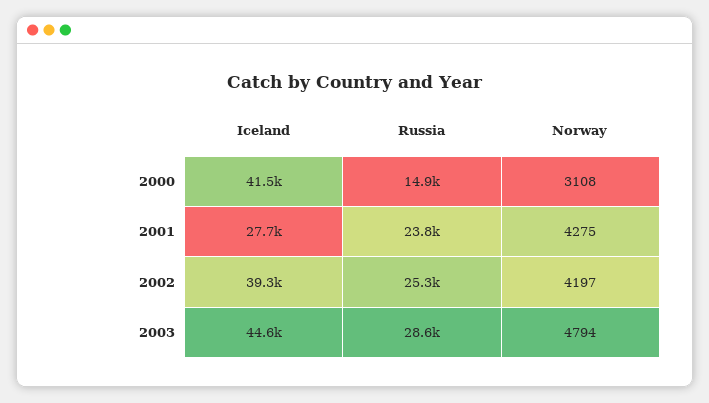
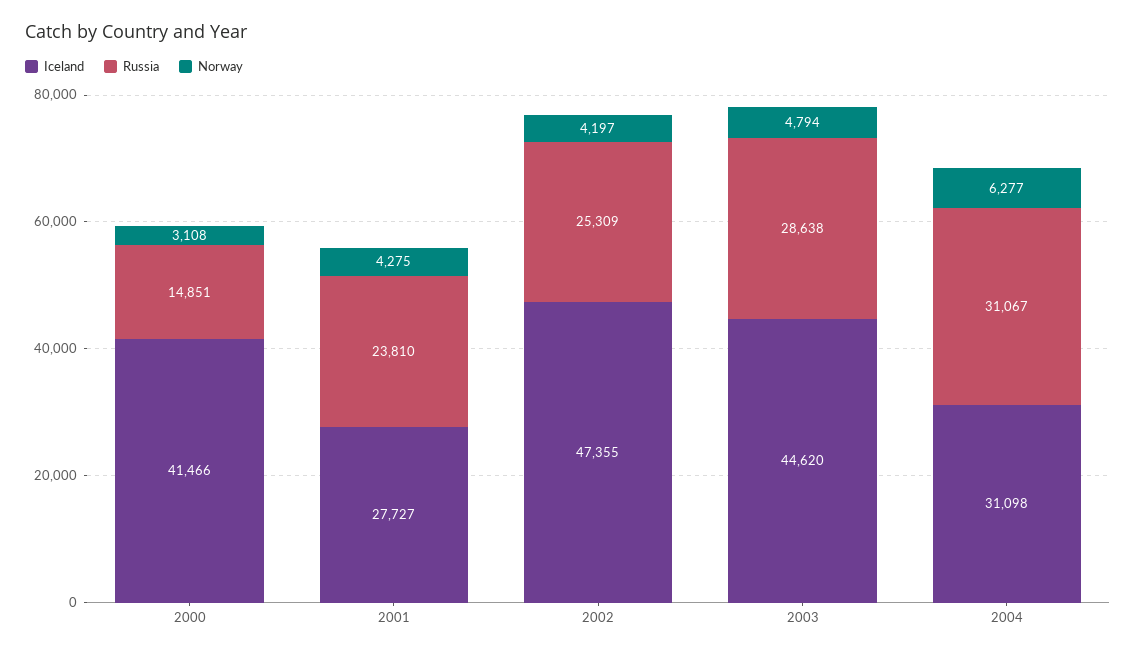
Iceland, 2002: 39300 -> 47355
Iceland, 2004: none -> 31098
Russia, 2004: none -> 31067
Norway, 2004: none -> 6277

